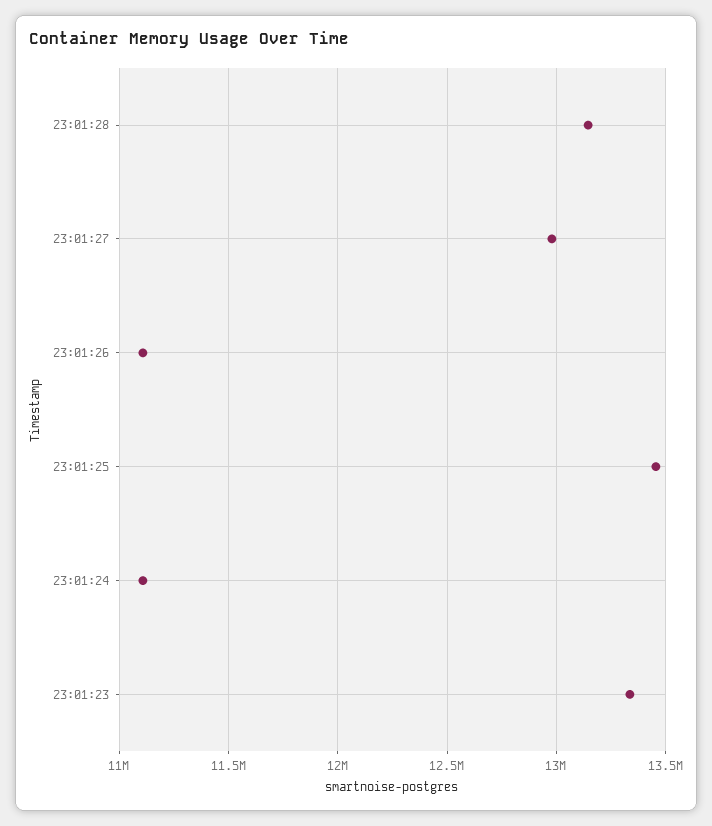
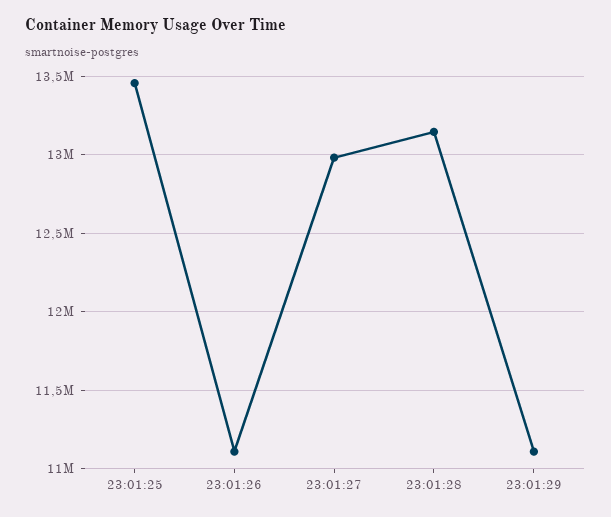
23:01:24: 11100000 -> none
23:01:23: 13350000 -> none
23:01:29: none -> 11100000

